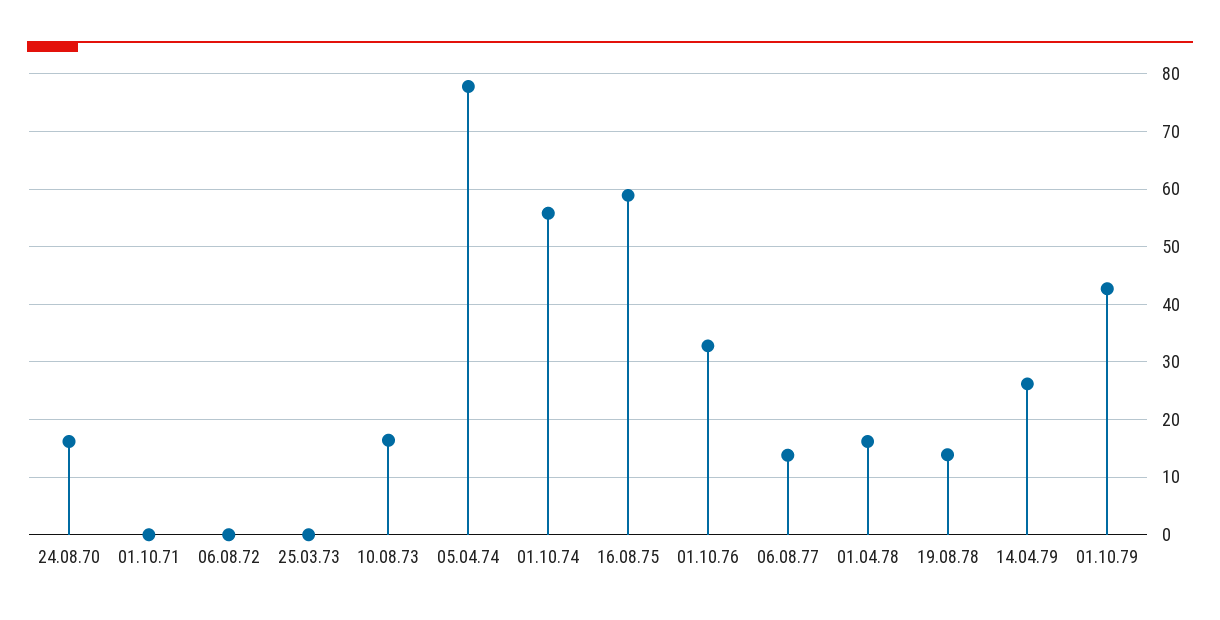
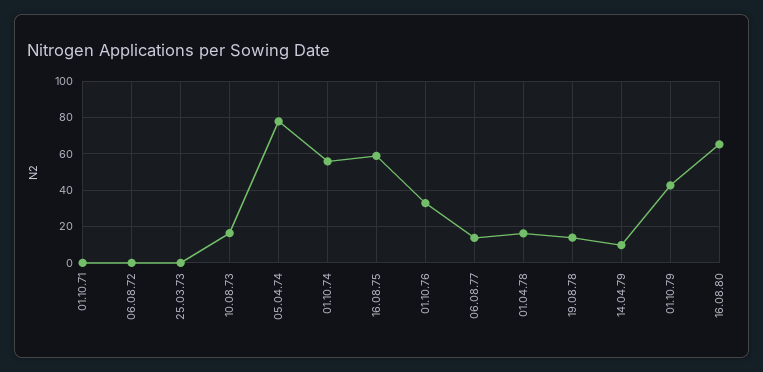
24.08.70: 16 -> none
14.04.79: 26 -> 10
16.08.80: none -> 65

